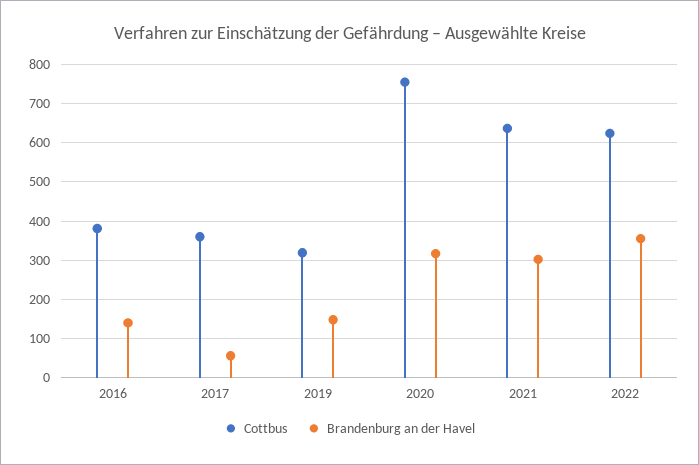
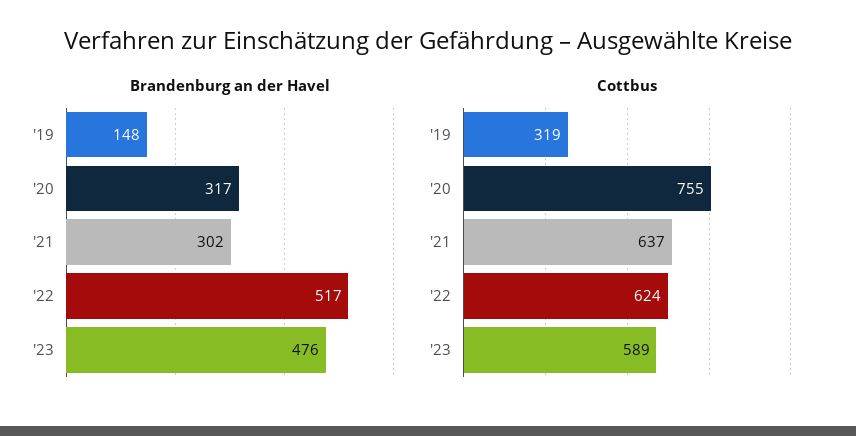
Cottbus, 2016: 380 -> none
Brandenburg an der Havel, 2016: 140 -> none
Cottbus, 2017: 360 -> none
Brandenburg an der Havel, 2017: 60 -> none
Brandenburg an der Havel, 2022: 360 -> 517
Brandenburg an der Havel, '23: none -> 476
Cottbus, '23: none -> 589

